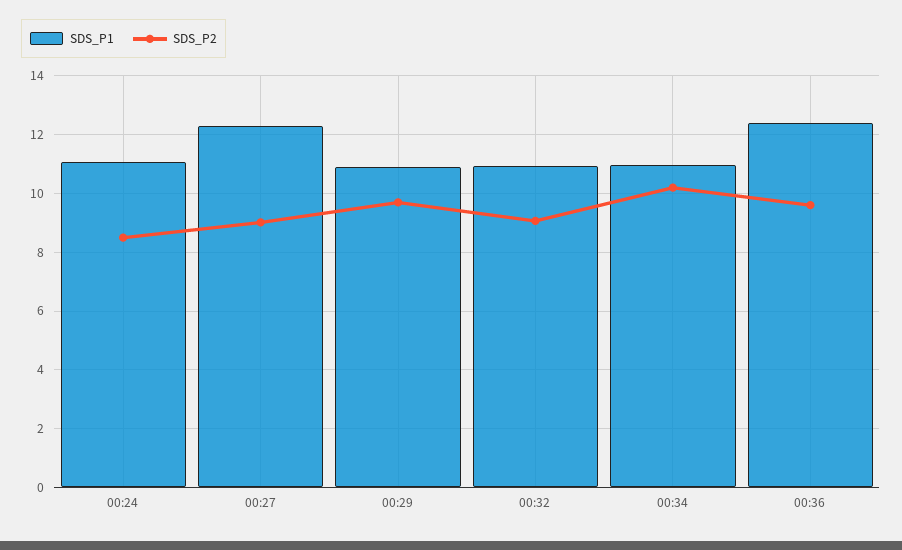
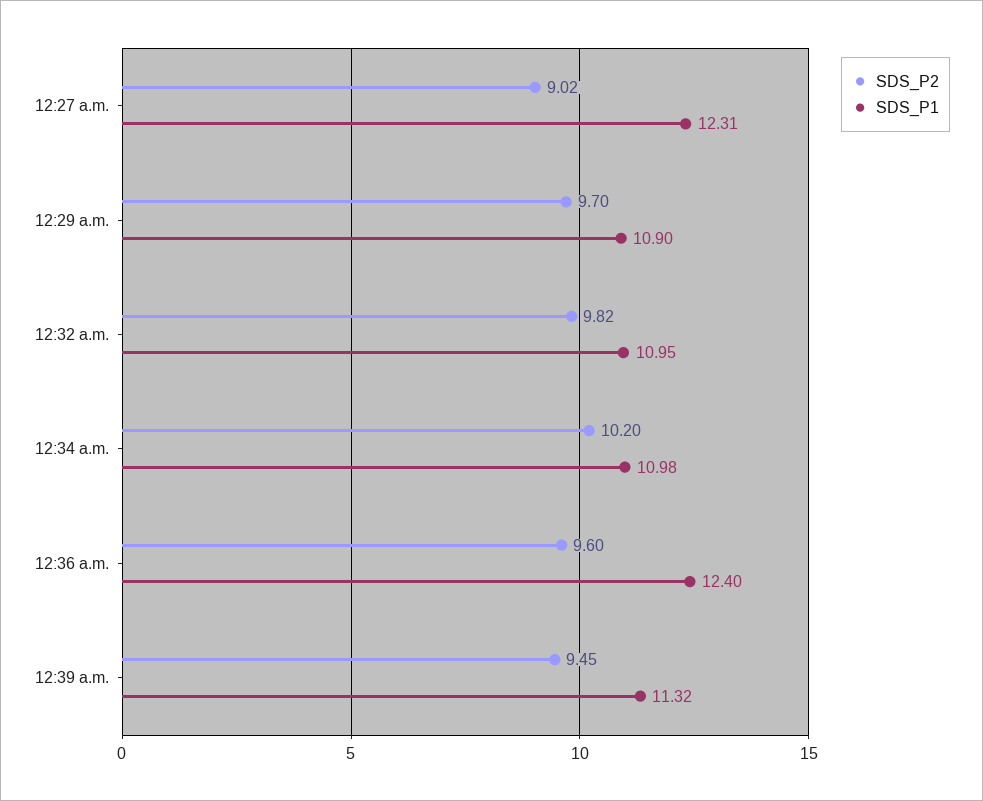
SDS_P1, 00:24: 11 -> none
SDS_P2, 00:24: 8.5 -> none
SDS_P2, 00:32: 9 -> 9.82
SDS_P2, 12:39 a.m.: none -> 9.45
SDS_P1, 12:39 a.m.: none -> 11.32

